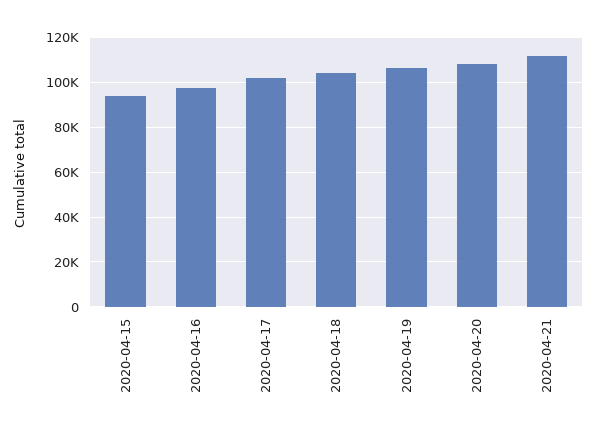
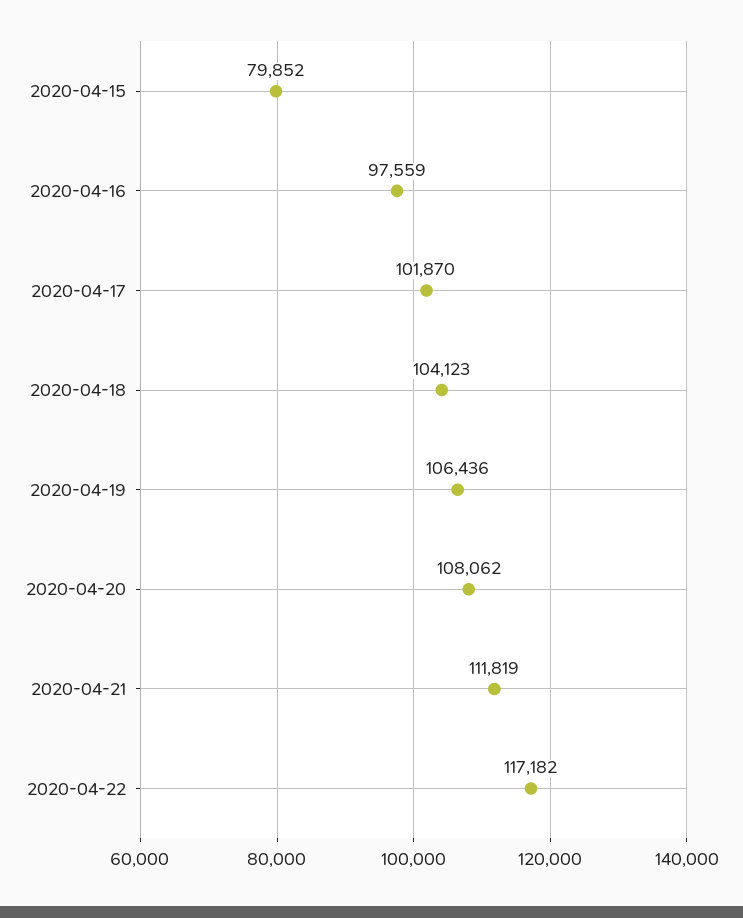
2020-04-15: 95000 -> 79852
2020-04-22: none -> 117182

